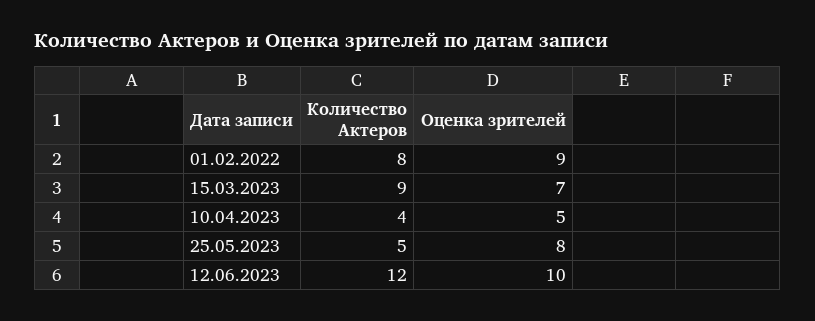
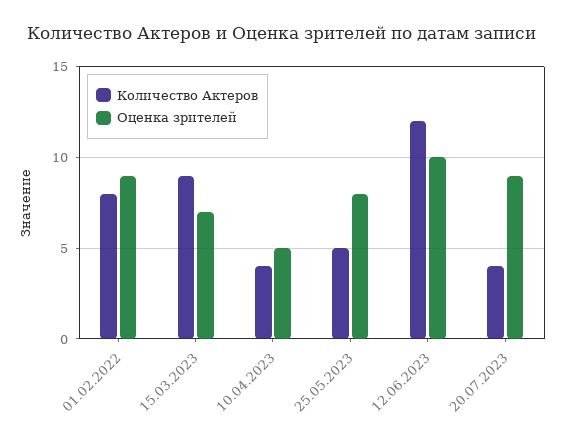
Количество Актеров, 20.07.2023: none -> 4
Оценка зрителей, 20.07.2023: none -> 9

